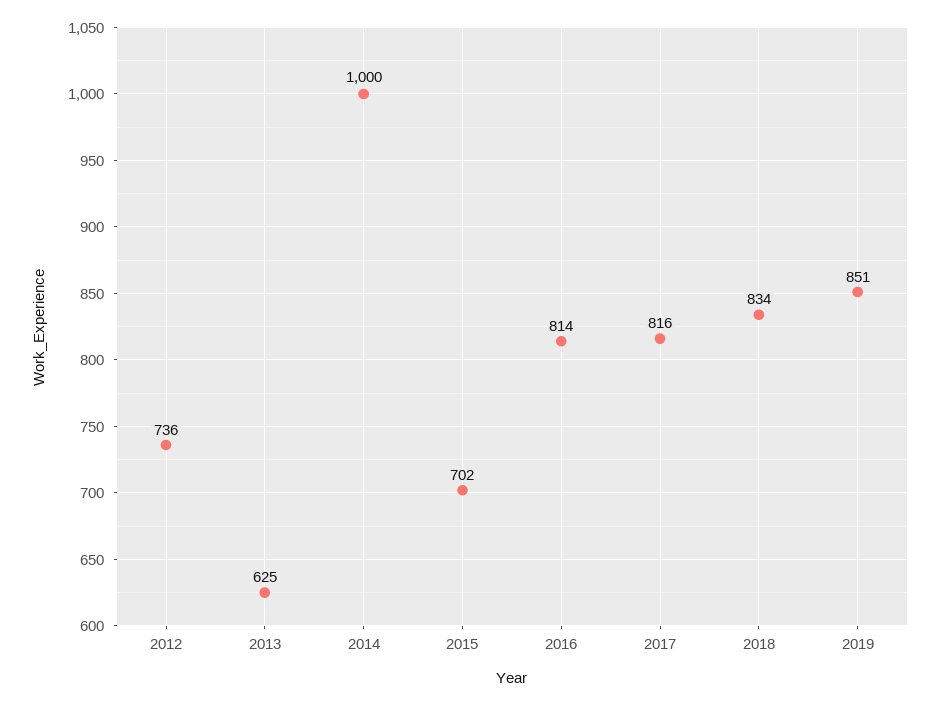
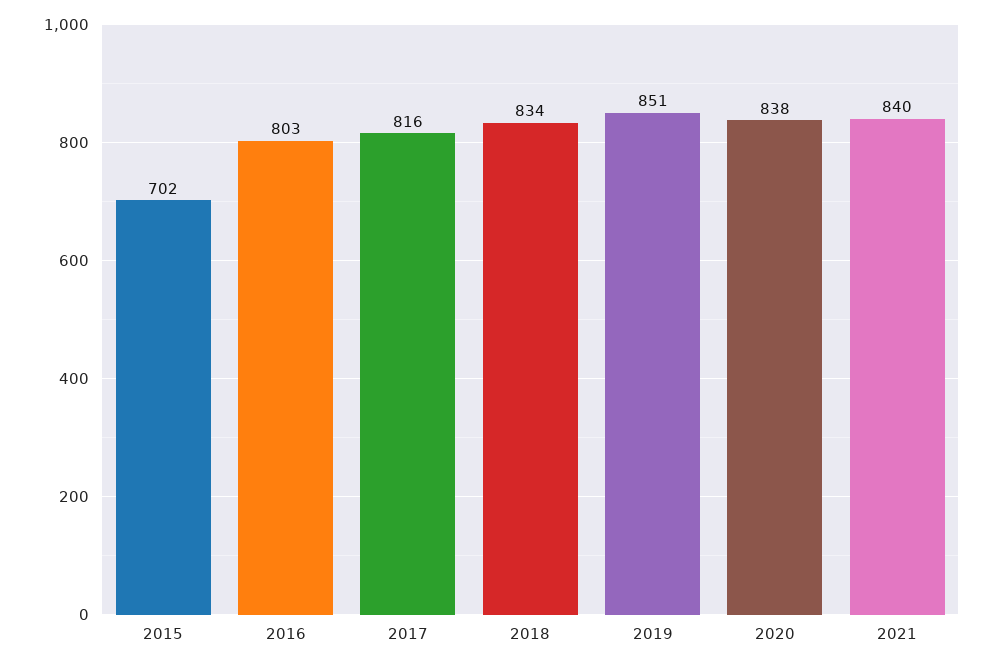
2012: 736 -> none
2013: 625 -> none
2014: 1000 -> none
2016: 814 -> 803
2020: none -> 838
2021: none -> 840

